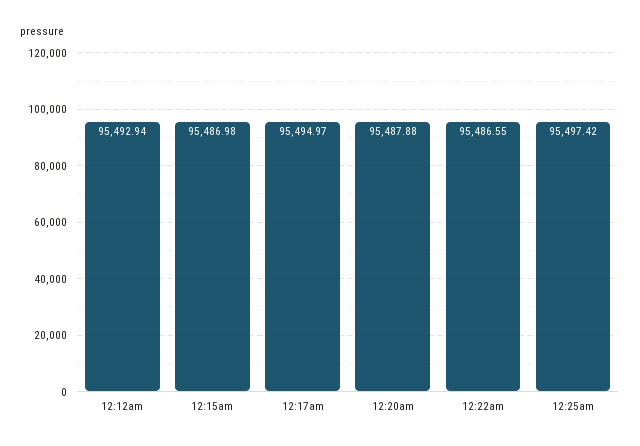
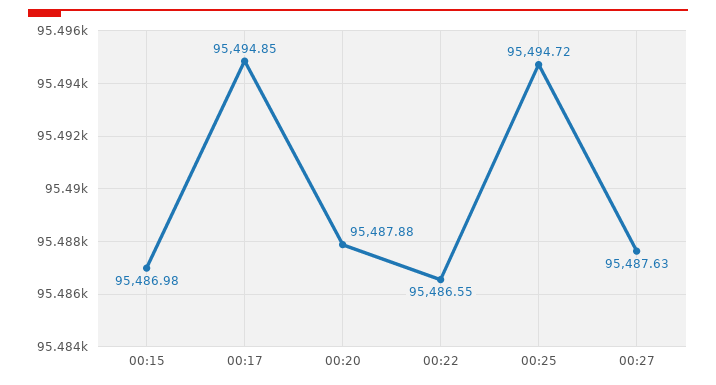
12:12am: 95492.94 -> none
12:17am: 95494.97 -> 95494.85
12:25am: 95497.42 -> 95494.72
00:27: none -> 95487.63

